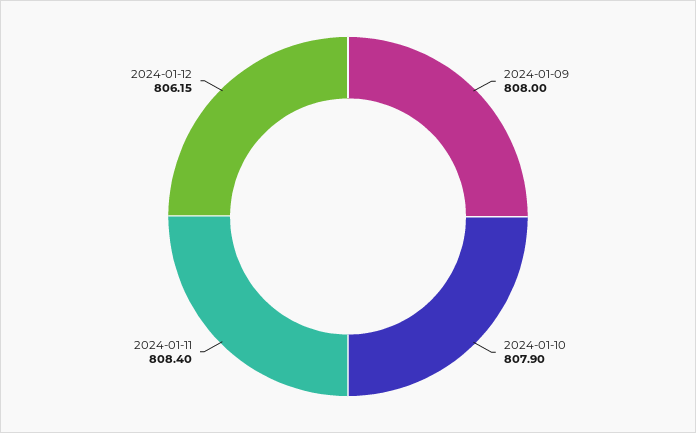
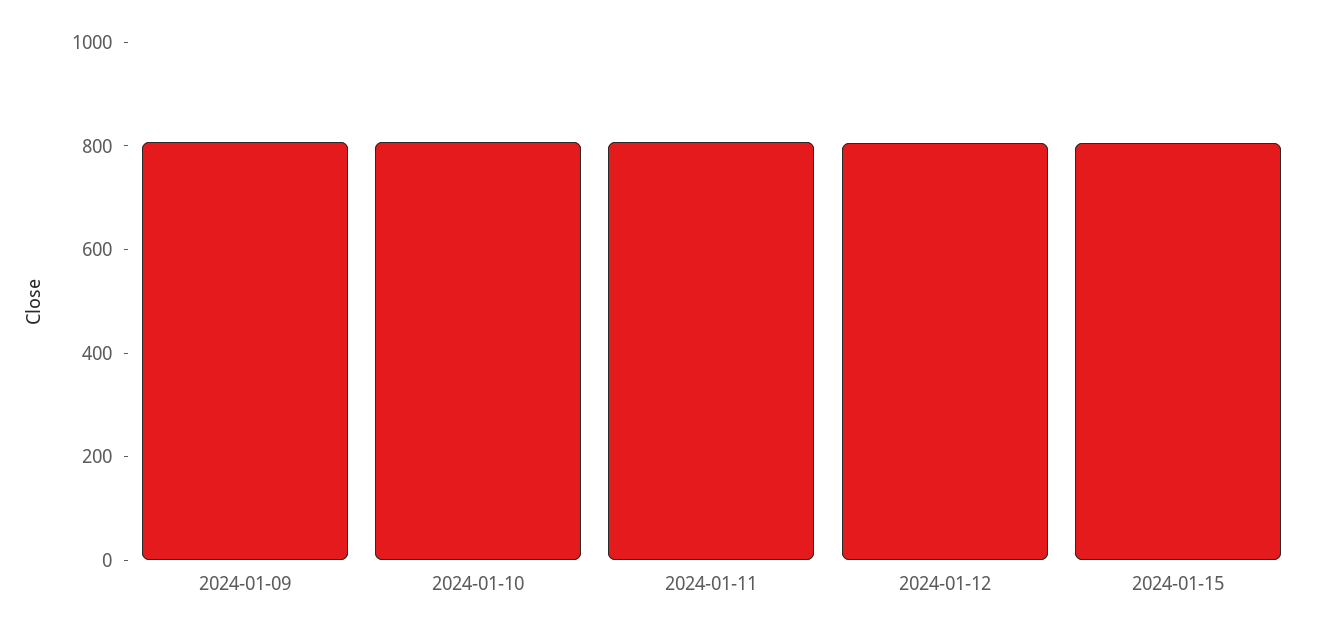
2024-01-15: none -> 800

